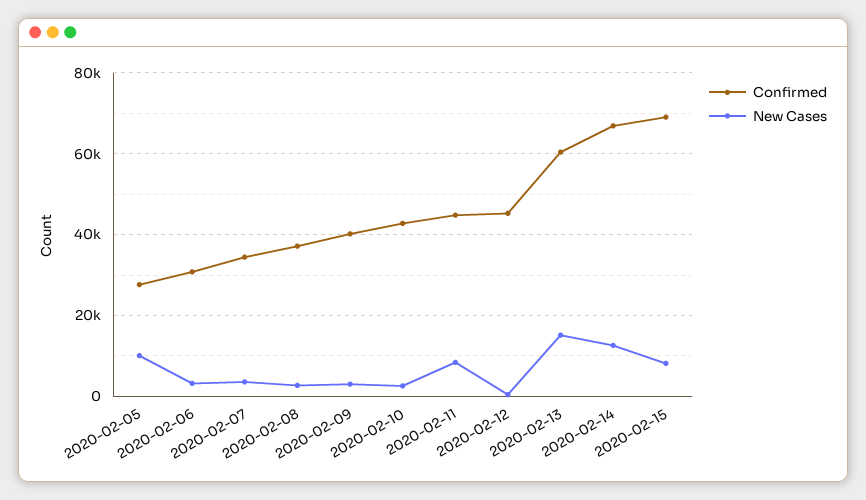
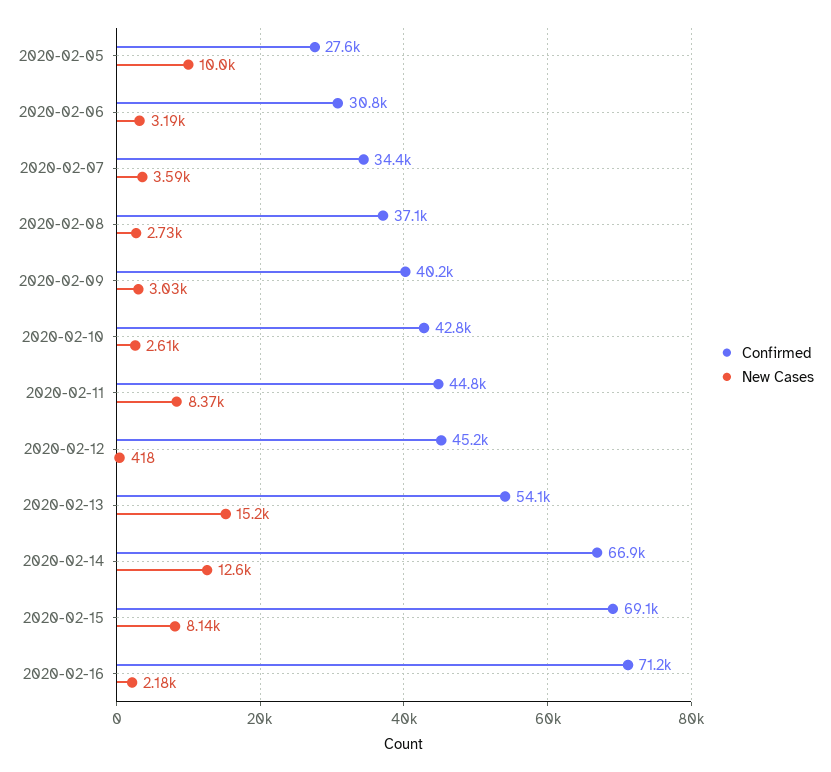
Confirmed, 2020-02-13: 60000 -> 54100
Confirmed, 2020-02-16: none -> 71200
New Cases, 2020-02-16: none -> 2180

